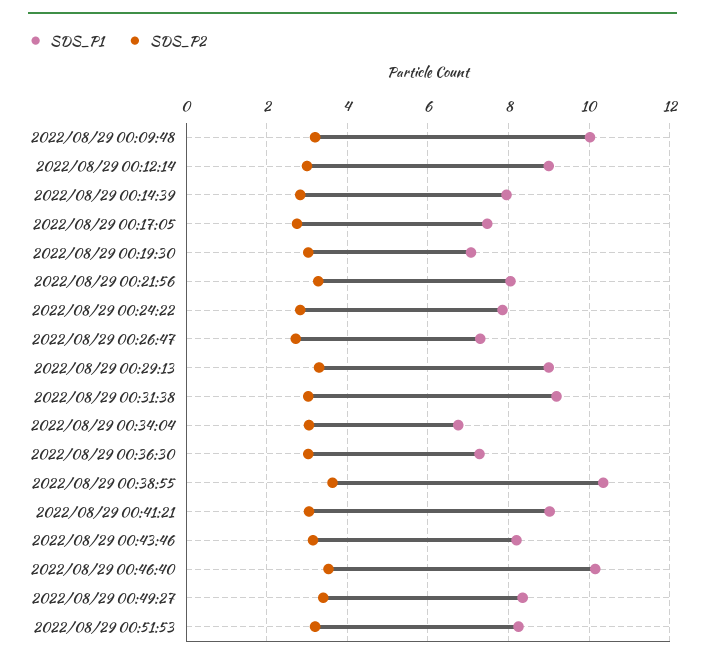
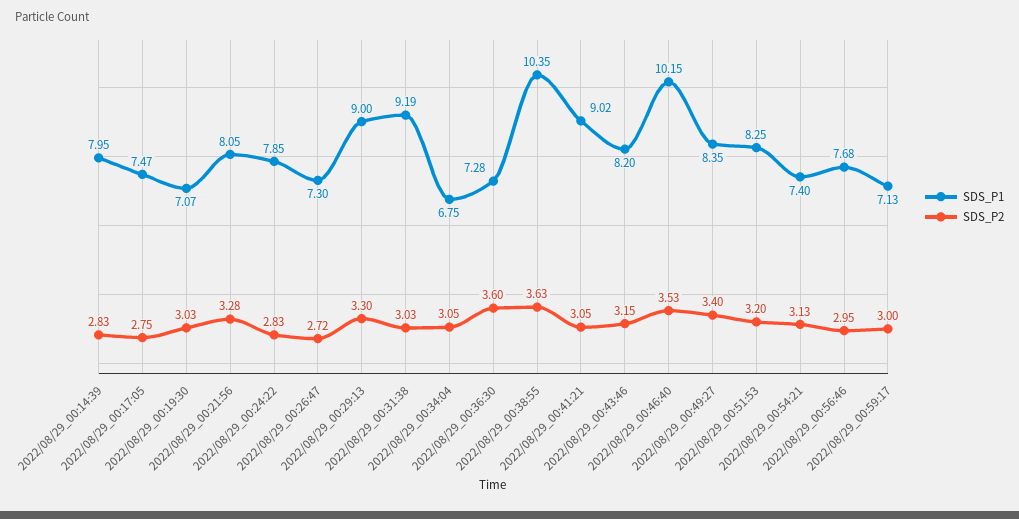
SDS_P1, 2022/08/29 00:09:48: 10 -> none
SDS_P2, 2022/08/29 00:09:48: 3.2 -> none
SDS_P1, 2022/08/29 00:12:14: 9 -> none
SDS_P2, 2022/08/29 00:12:14: 3 -> none
SDS_P2, 2022/08/29 00:36:30: 3 -> 3.6
SDS_P1, 2022/08/29_00:54:21: none -> 7.4
SDS_P2, 2022/08/29_00:54:21: none -> 3.13
SDS_P1, 2022/08/29_00:56:46: none -> 7.68
SDS_P2, 2022/08/29_00:56:46: none -> 2.95
SDS_P1, 2022/08/29_00:59:17: none -> 7.13
SDS_P2, 2022/08/29_00:59:17: none -> 3

